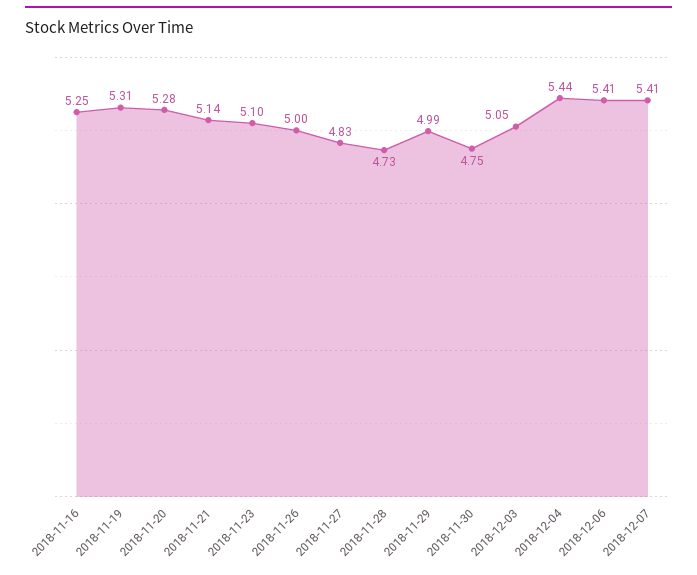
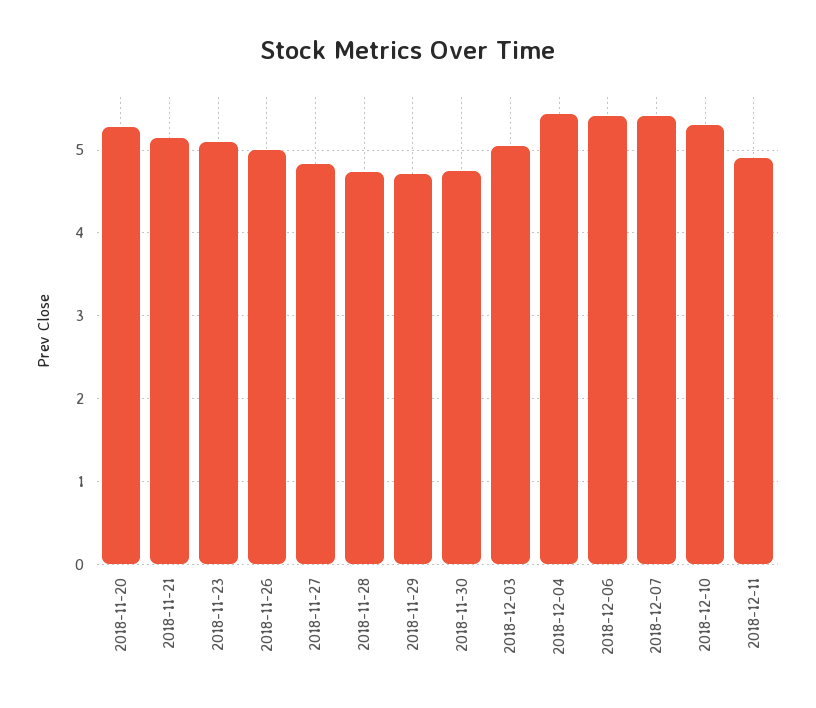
2018-11-16: 5.25 -> none
2018-11-19: 5.31 -> none
2018-11-29: 4.99 -> 4.7
2018-12-10: none -> 5.3
2018-12-11: none -> 4.9

